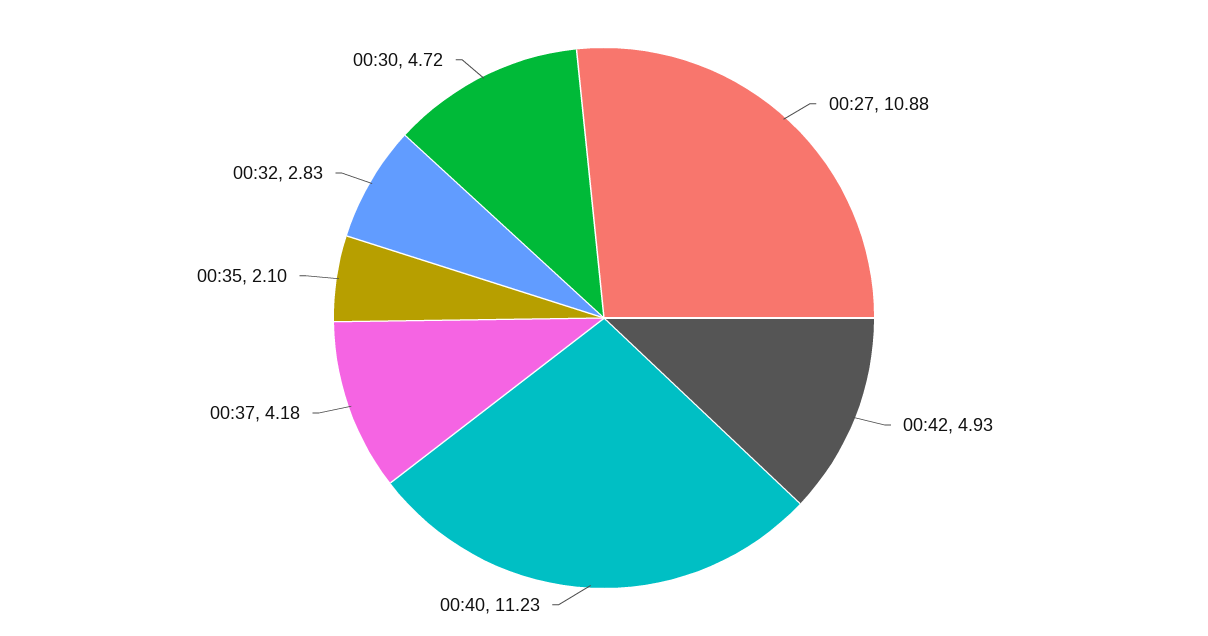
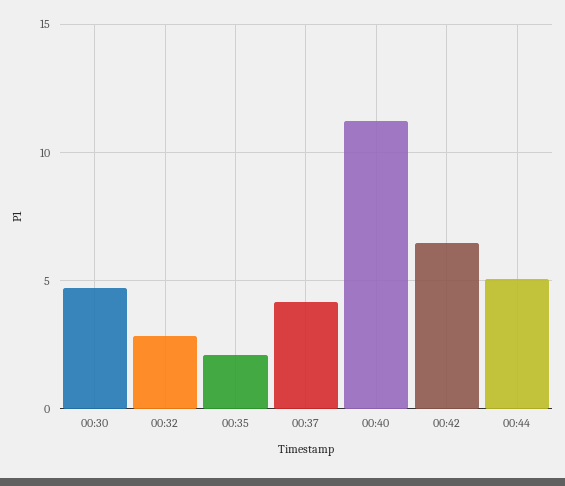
00:27: 10.88 -> none
00:42: 4.93 -> 6.5
00:44: none -> 5

